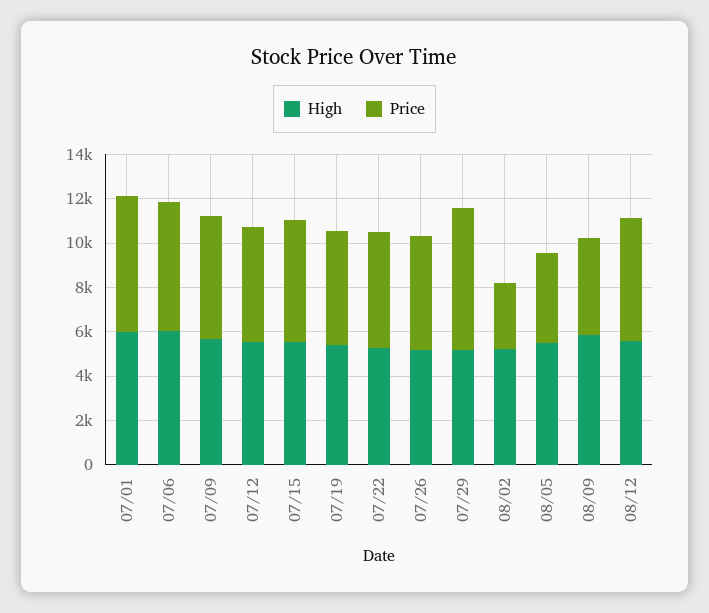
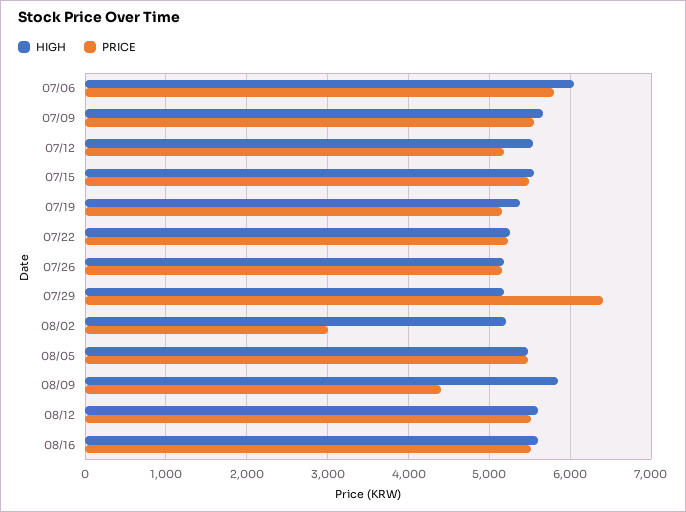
High, 07/01: 6000 -> none
Price, 07/01: 6000 -> none
Price, 08/05: 4000 -> 5500
High, 08/16: none -> 5600
Price, 08/16: none -> 5500

